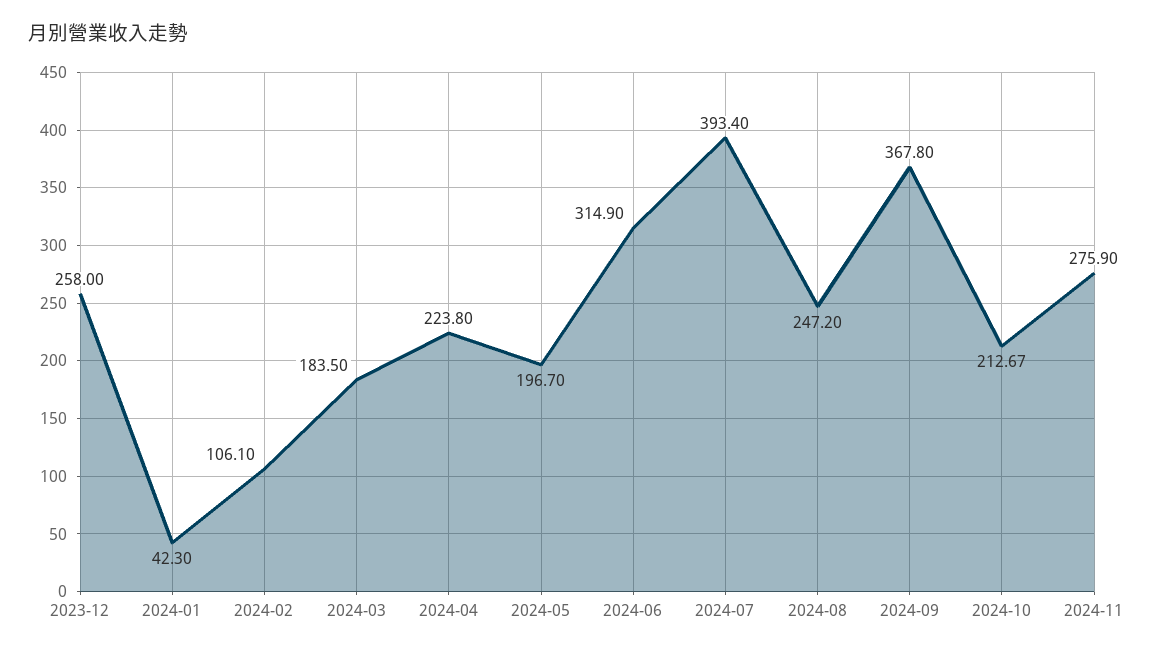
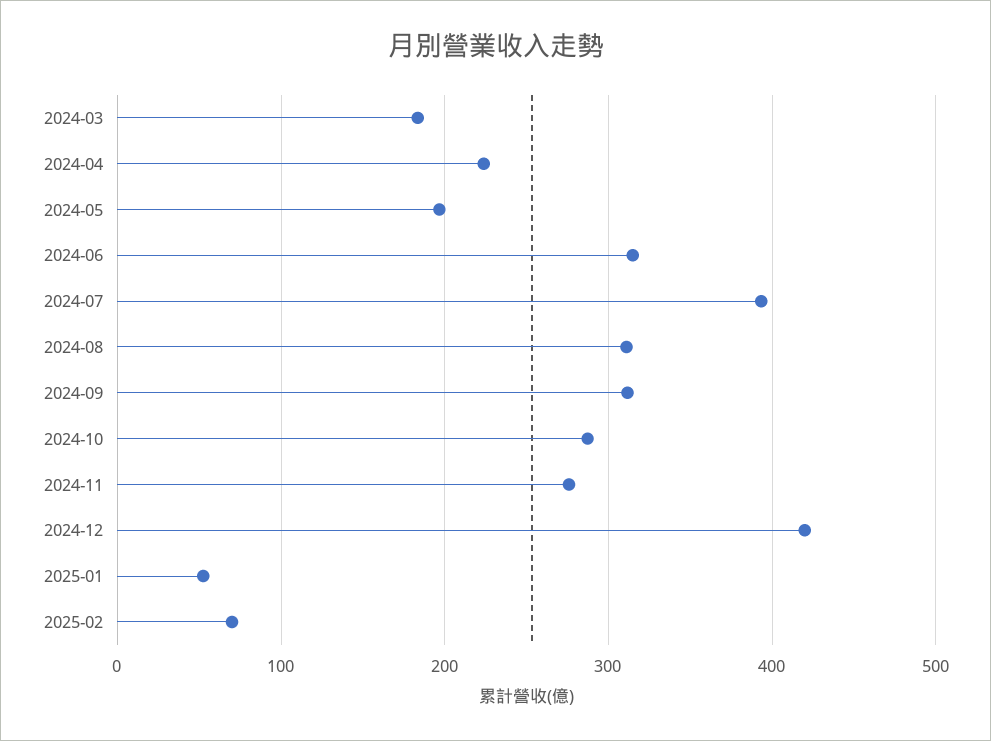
2023-12: 258 -> none
2024-01: 42.3 -> none
2024-02: 106.1 -> none
2024-08: 247.2 -> 310
2024-09: 367.8 -> 310
2024-10: 212.67 -> 290
2024-12: none -> 420
2025-01: none -> 50
2025-02: none -> 70

